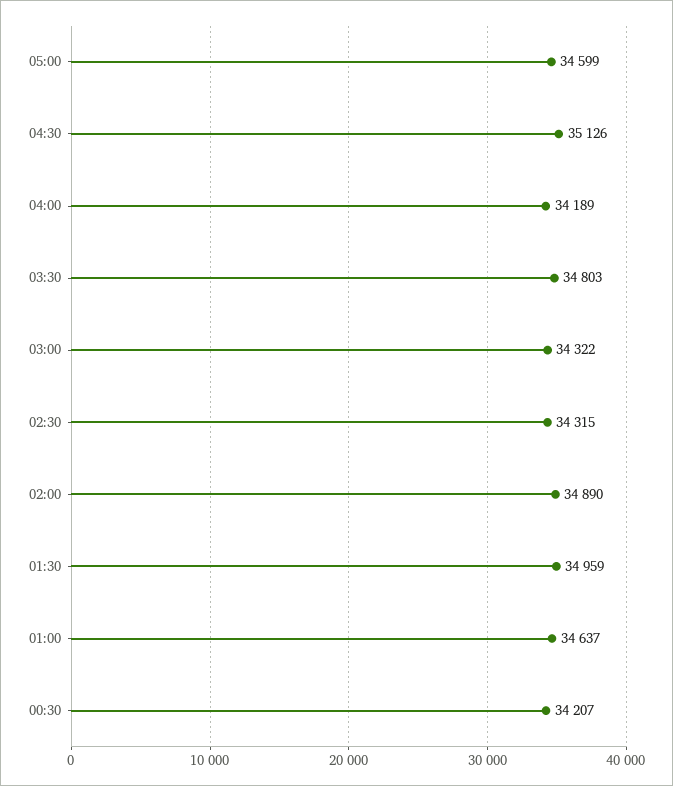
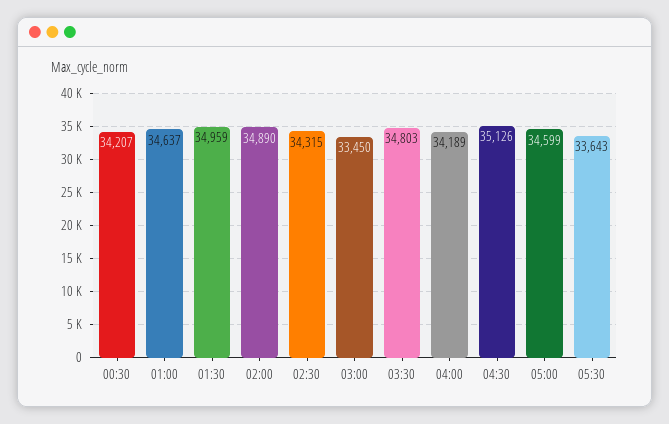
03:00: 34322 -> 33450
05:30: none -> 33643

